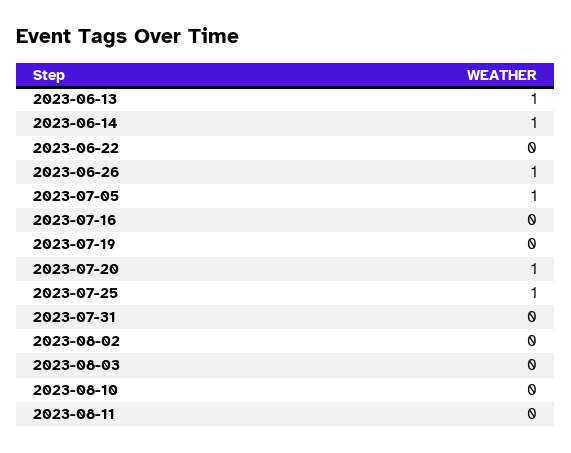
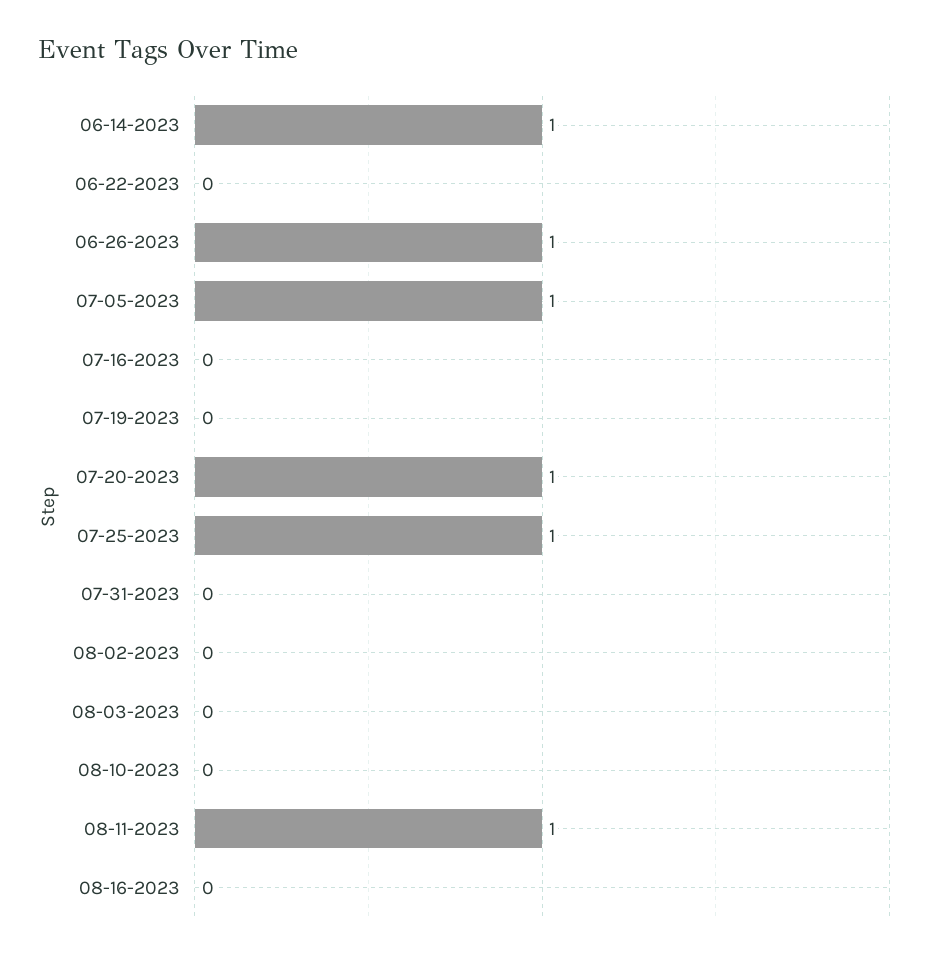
2023-06-13: 1 -> none
2023-08-11: 0 -> 1
08-16-2023: none -> 0

